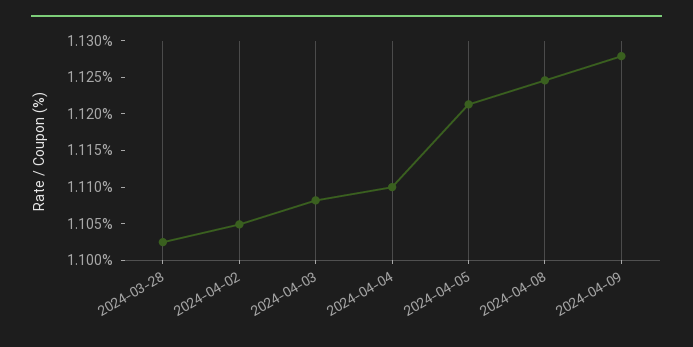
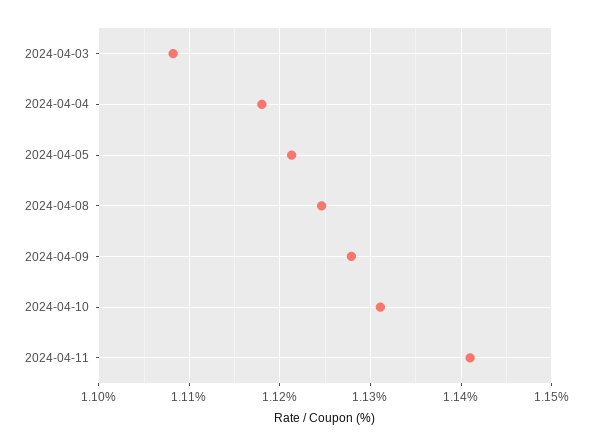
2024-03-28: 1.1025 -> none
2024-04-02: 1.105 -> none
2024-04-04: 1.11 -> 1.118
2024-04-10: none -> 1.131
2024-04-11: none -> 1.141

